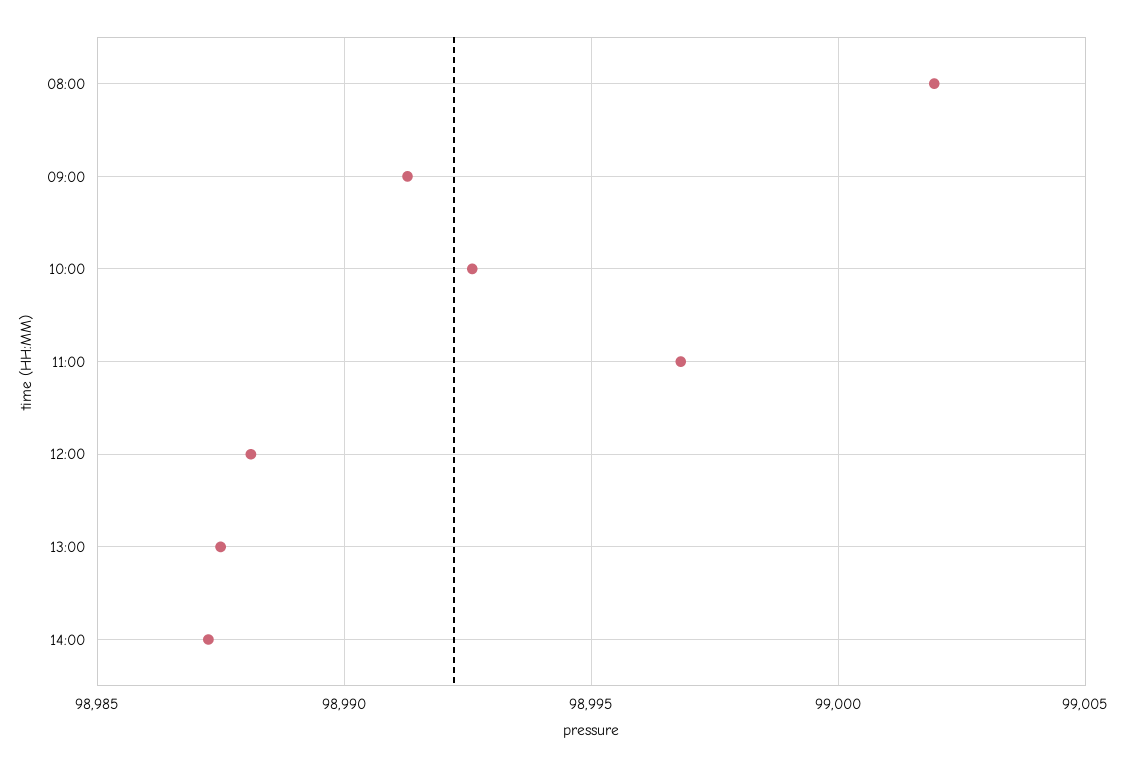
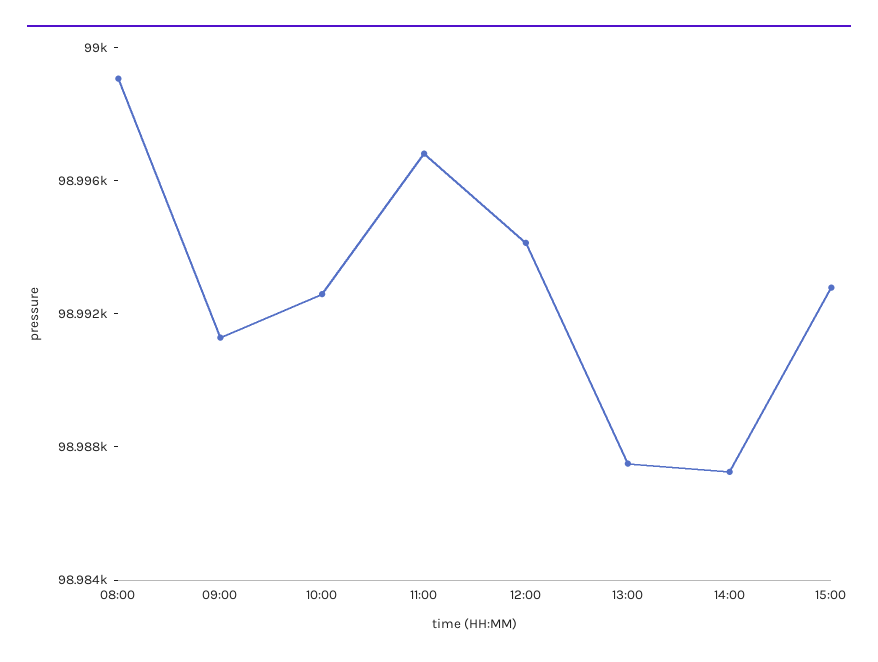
08:00: 99002 -> 98999
12:00: 98988 -> 98994
15:00: none -> 98993

